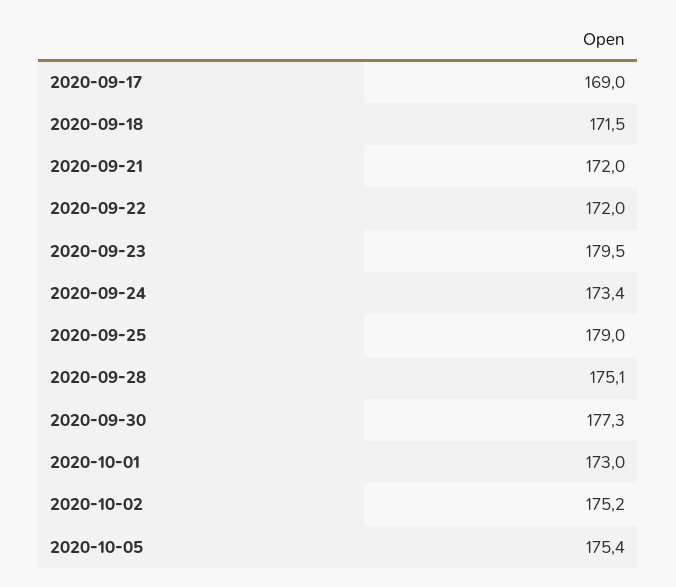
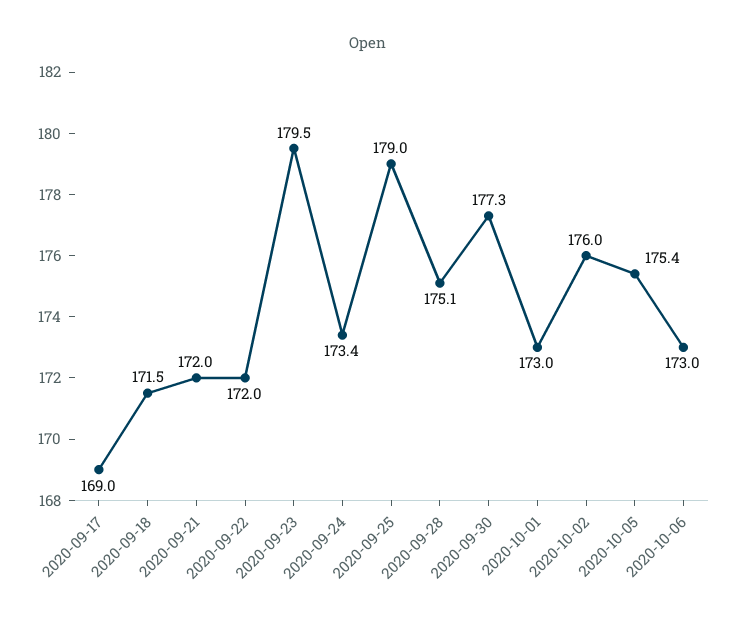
2020-10-02: 175.2 -> 176
2020-10-06: none -> 173

